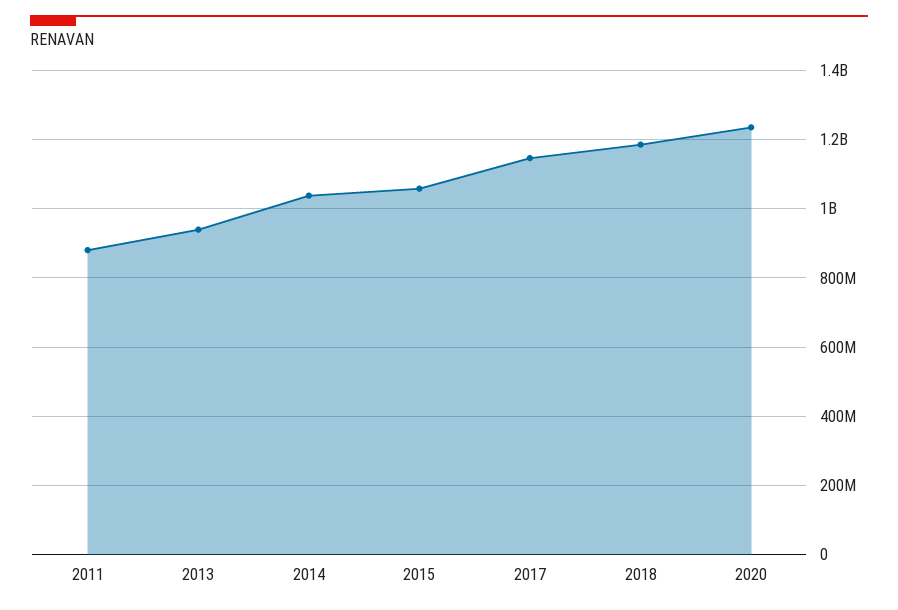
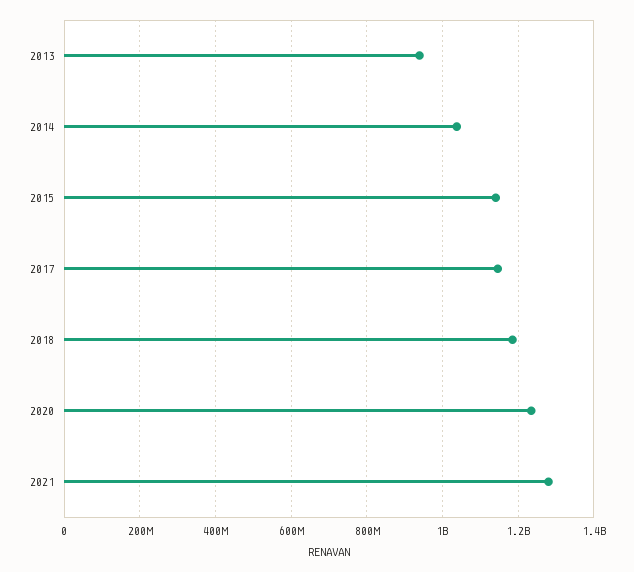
2011: 880000000 -> none
2015: 1060000000 -> 1140000000
2021: none -> 1280000000

